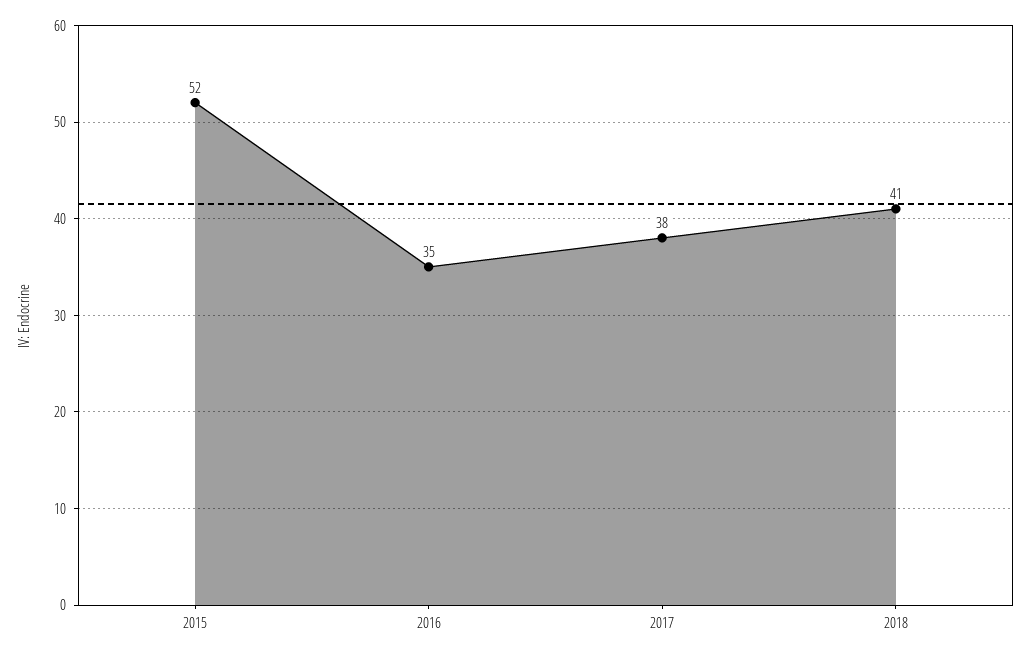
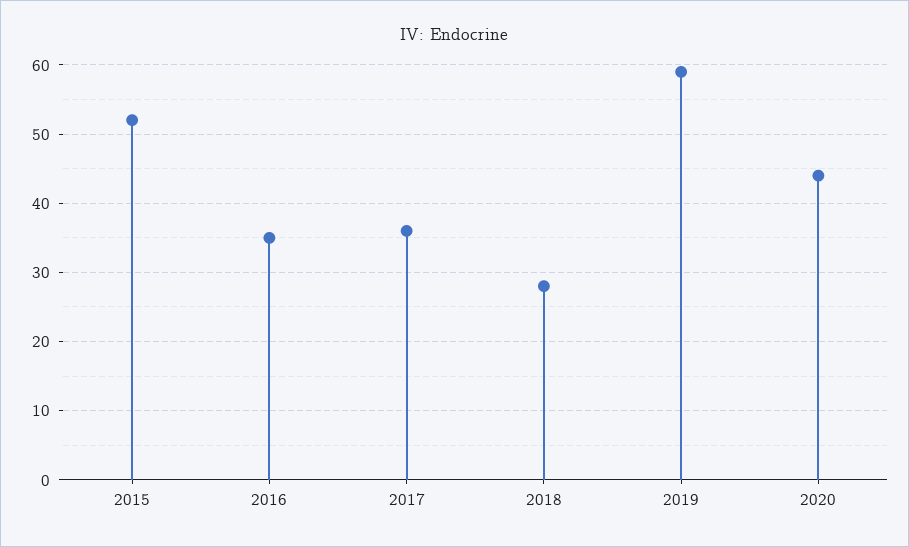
2017: 38 -> 36
2018: 41 -> 28
2019: none -> 59
2020: none -> 44

